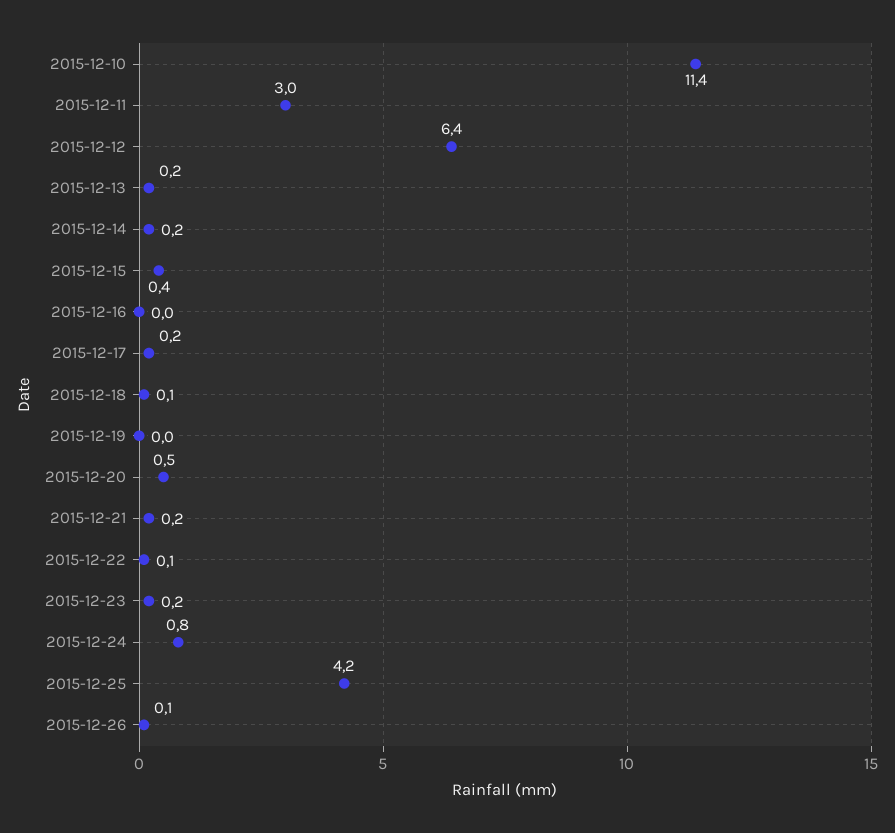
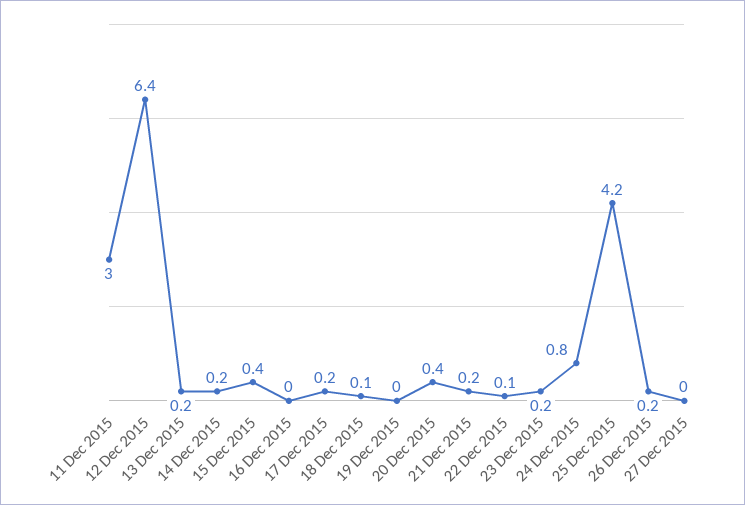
2015-12-10: 11.4 -> none
2015-12-20: 0.5 -> 0.4
2015-12-26: 0.1 -> 0.2
27 Dec 2015: none -> 0

